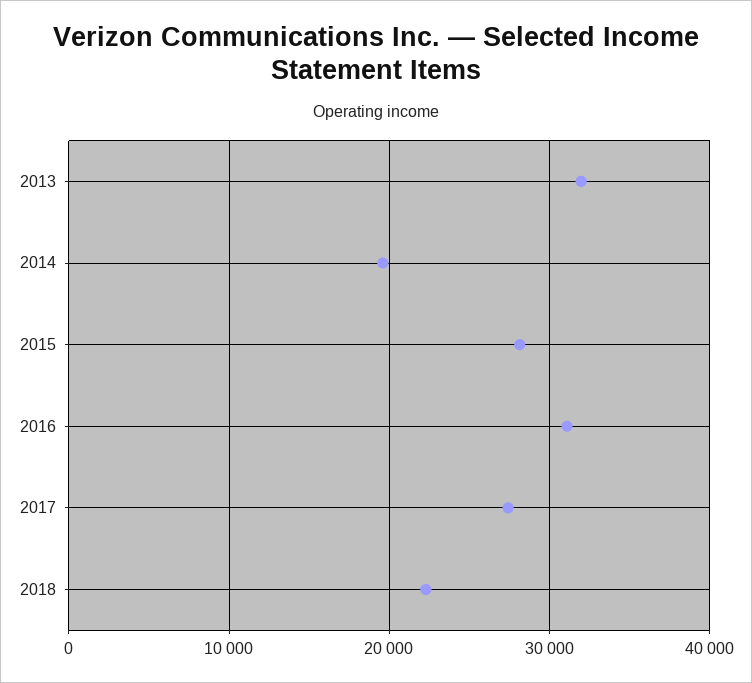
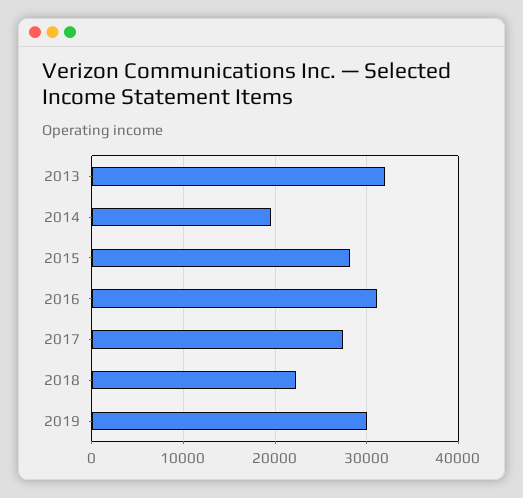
2019: none -> 30000

